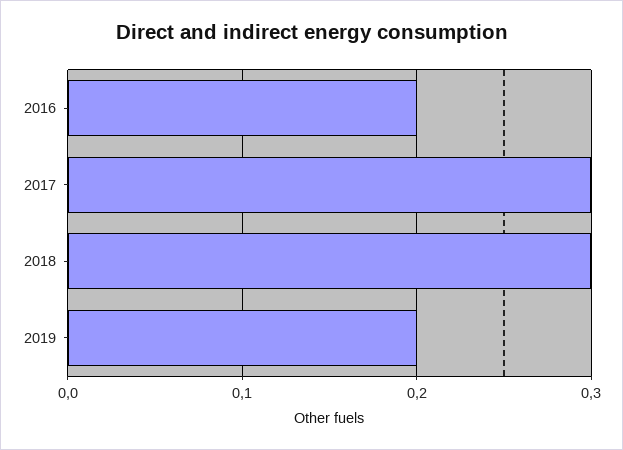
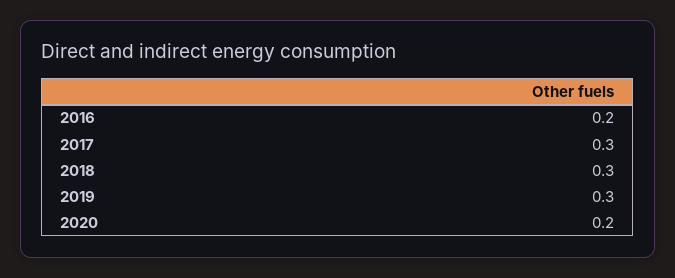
2019: 0.2 -> 0.3
2020: none -> 0.2

